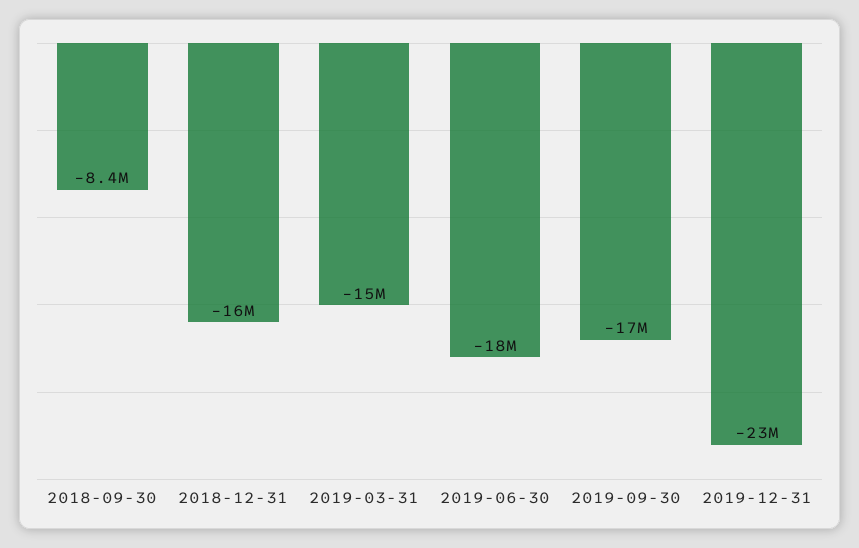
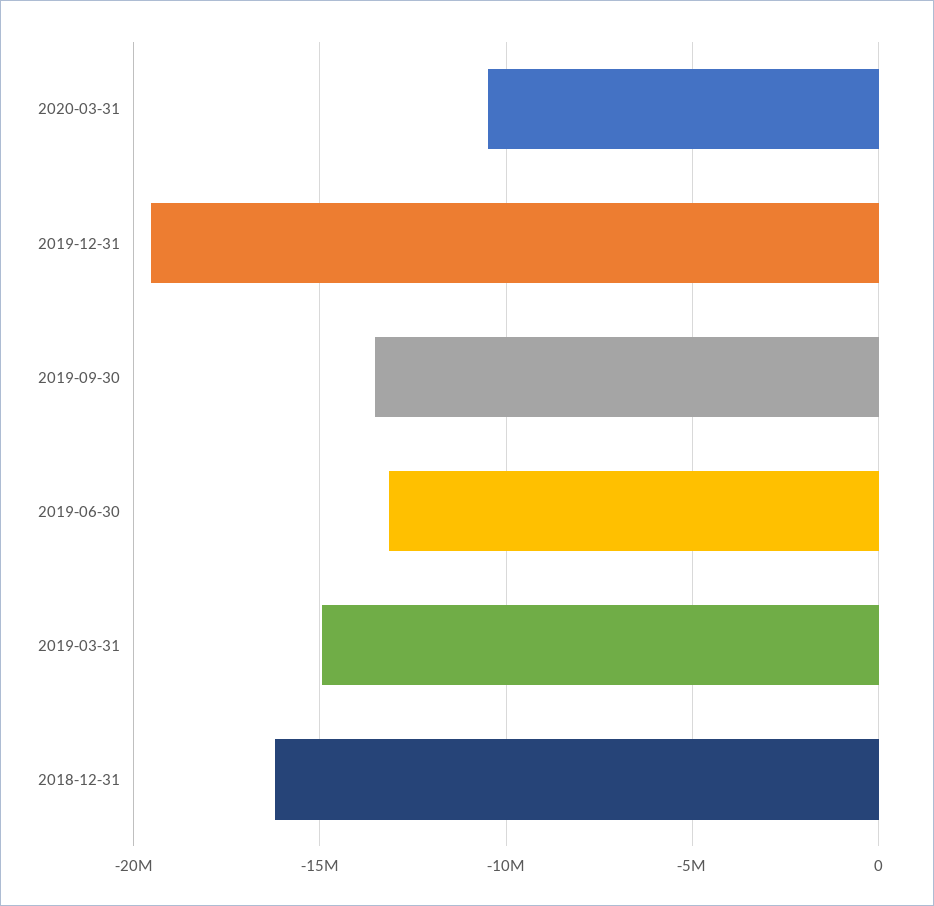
2018-09-30: -8400000 -> none
2019-06-30: -18000000 -> -13000000
2019-09-30: -17000000 -> -13500000
2019-12-31: -23000000 -> -19500000
2020-03-31: none -> -10500000

